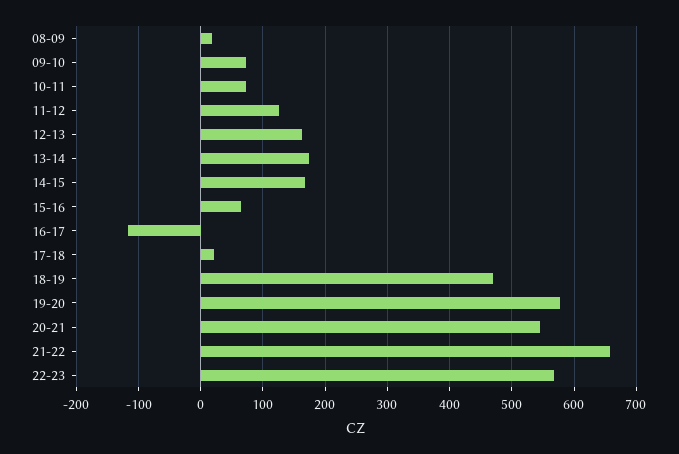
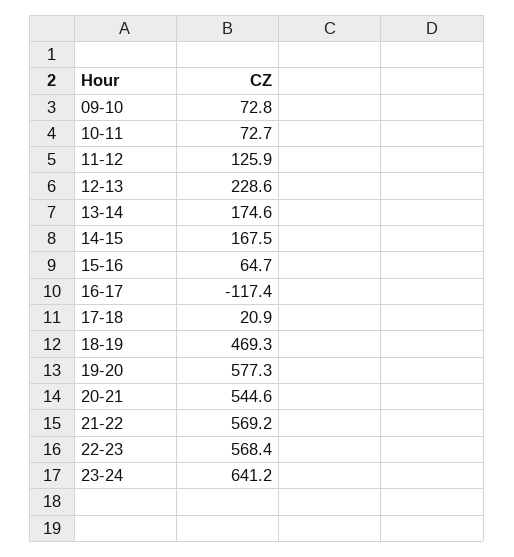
08-09: 20 -> none
12-13: 160 -> 228.6
21-22: 660 -> 569.2
23-24: none -> 641.2

